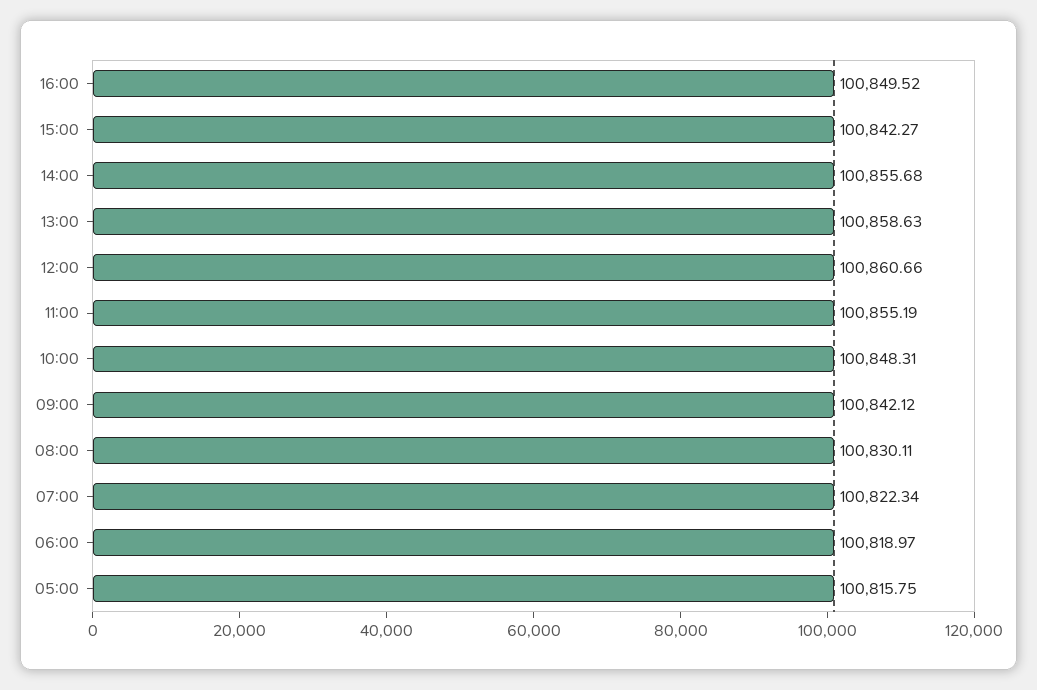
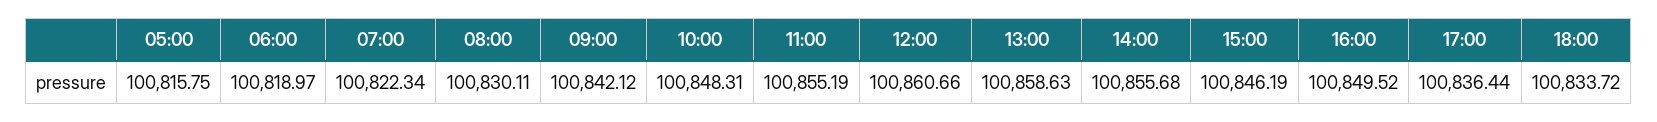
15:00: 100842.27 -> 100846.19
17:00: none -> 100836.44
18:00: none -> 100833.72

